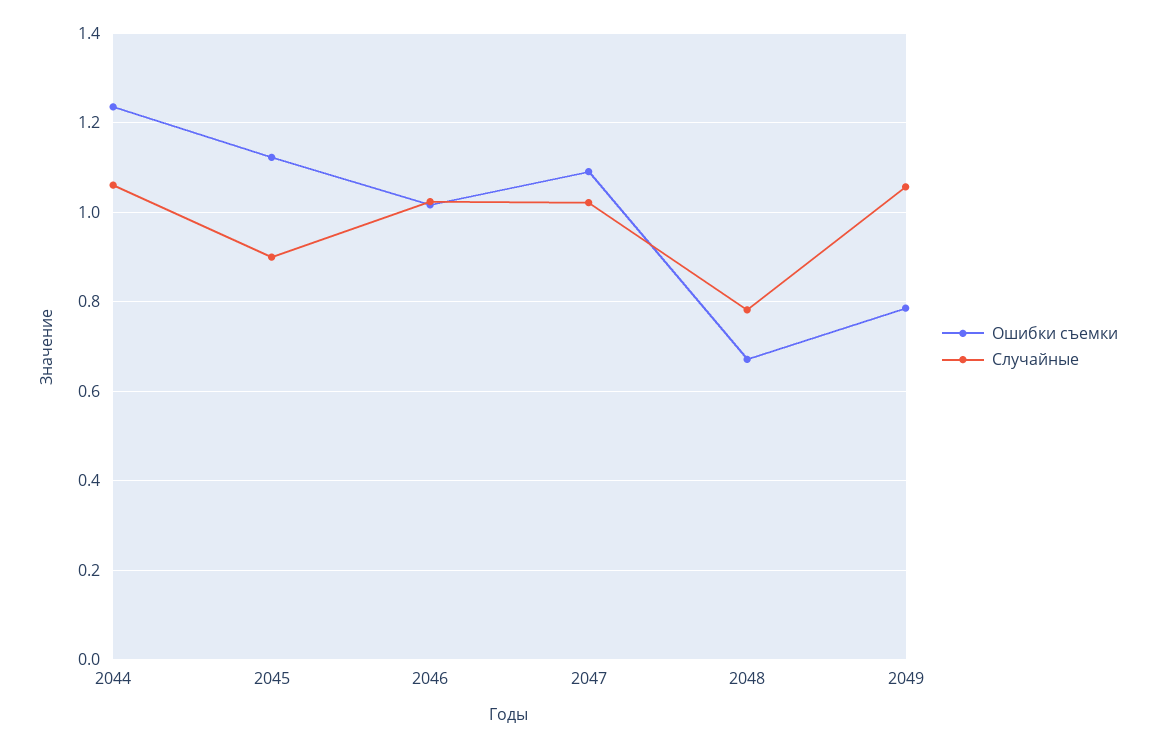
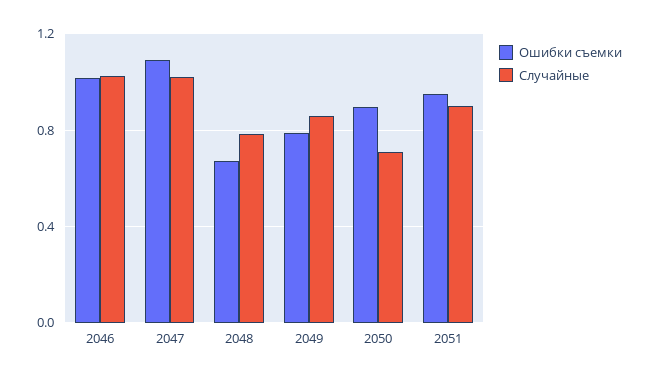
Ошибки съемки, 2044: 1.24 -> none
Случайные, 2044: 1.06 -> none
Ошибки съемки, 2045: 1.12 -> none
Случайные, 2045: 0.9 -> none
Случайные, 2049: 1.06 -> 0.85
Ошибки съемки, 2050: none -> 0.9
Случайные, 2050: none -> 0.7
Ошибки съемки, 2051: none -> 0.95
Случайные, 2051: none -> 0.9

